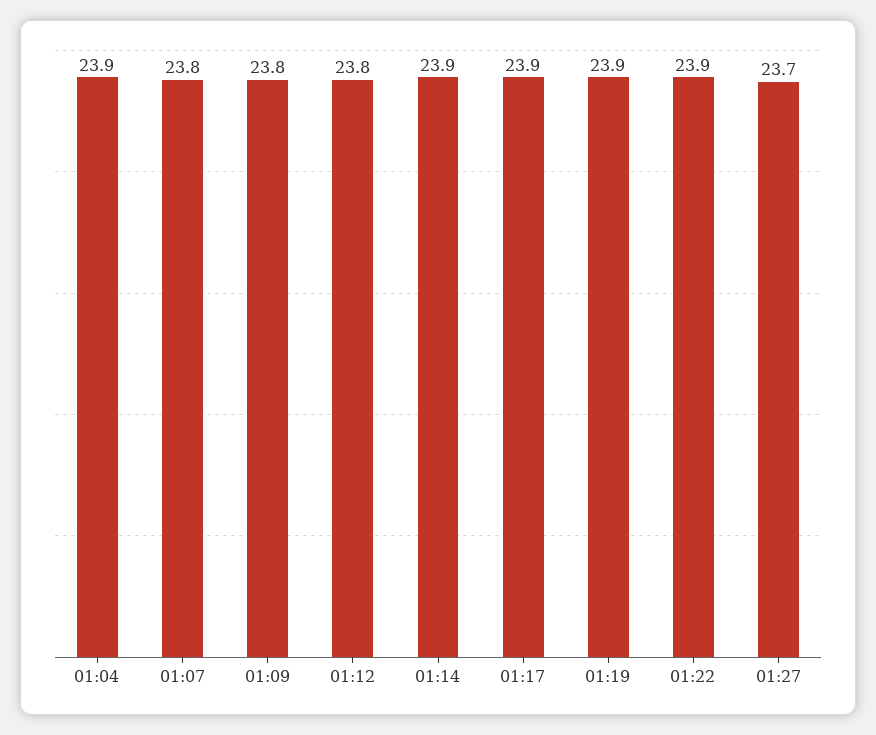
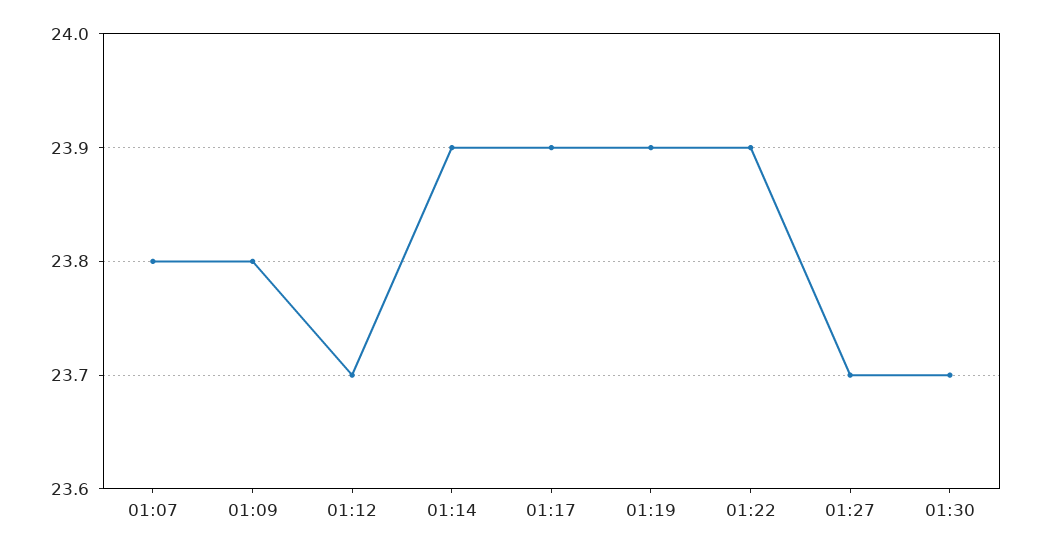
01:04: 23.9 -> none
01:12: 23.8 -> 23.7
01:30: none -> 23.7

